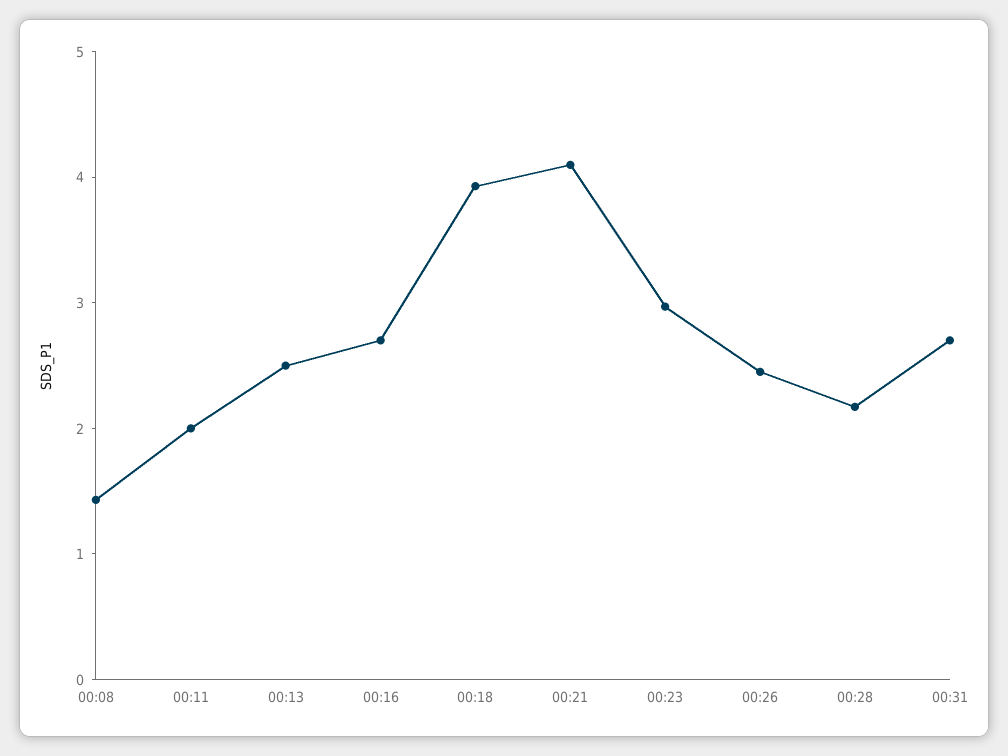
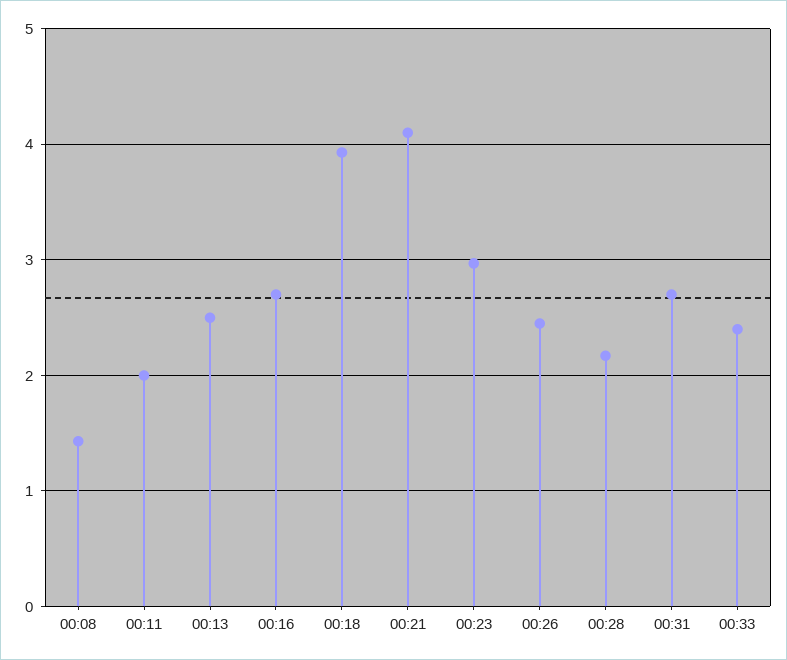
00:33: none -> 2.4

